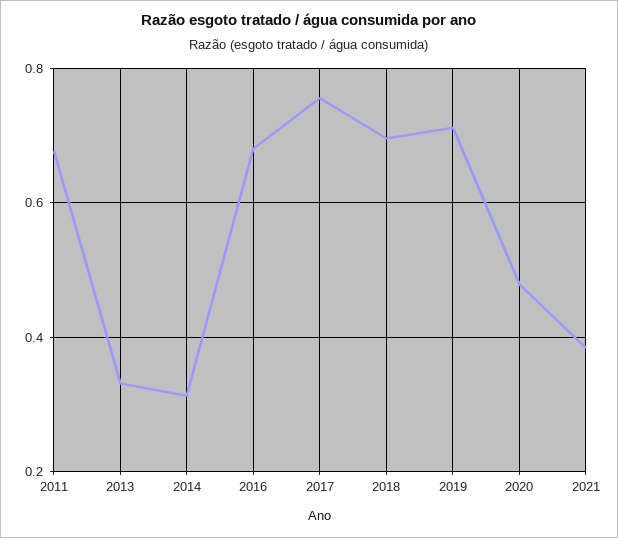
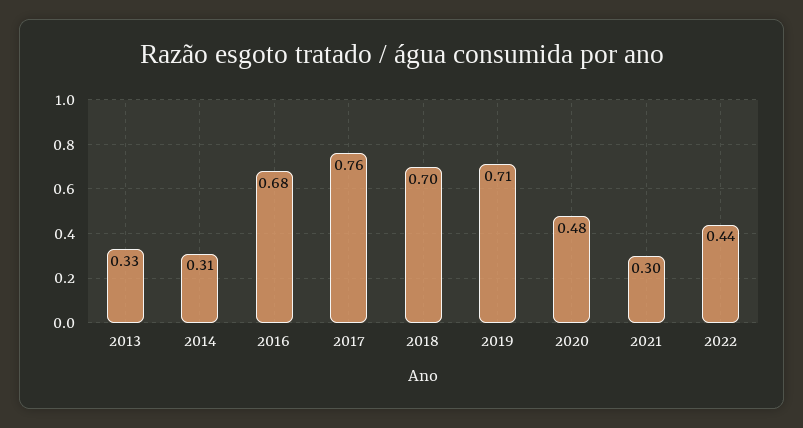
2011: 0.68 -> none
2021: 0.38 -> 0.3
2022: none -> 0.44

